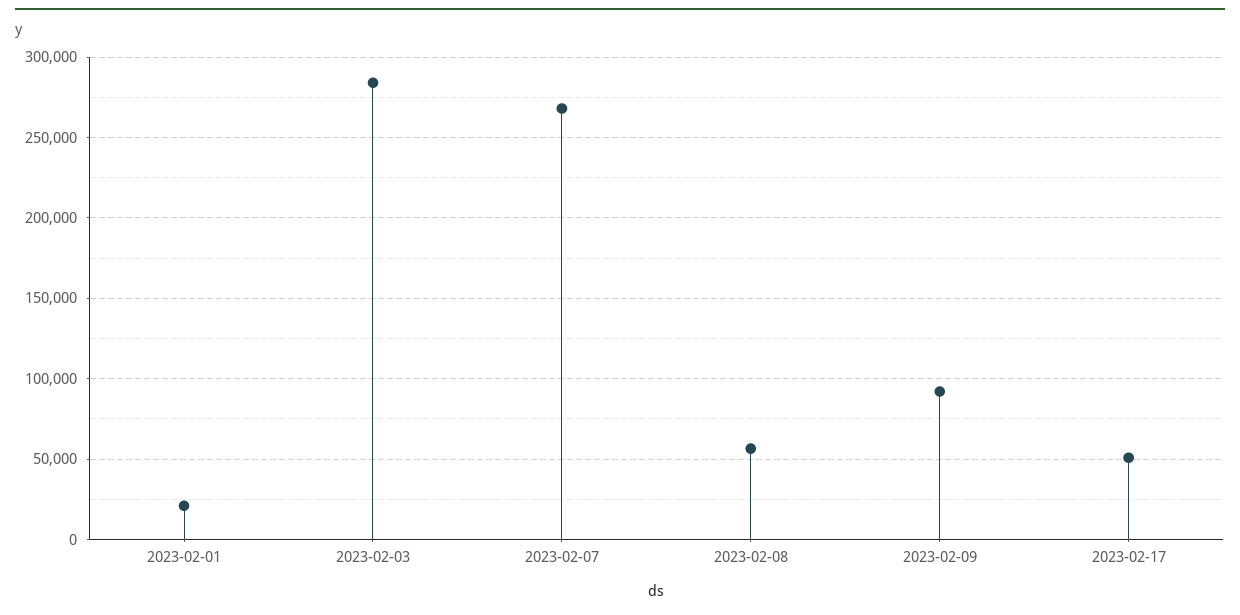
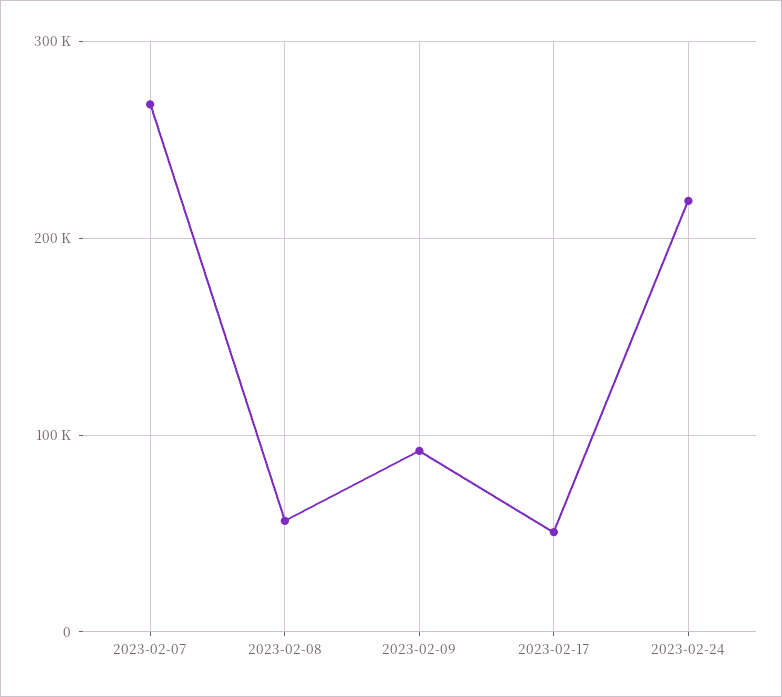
2023-02-01: 20000 -> none
2023-02-03: 285000 -> none
2023-02-24: none -> 220000

